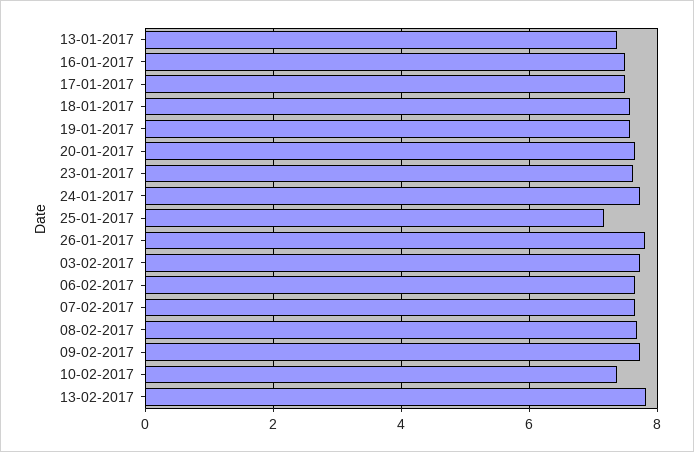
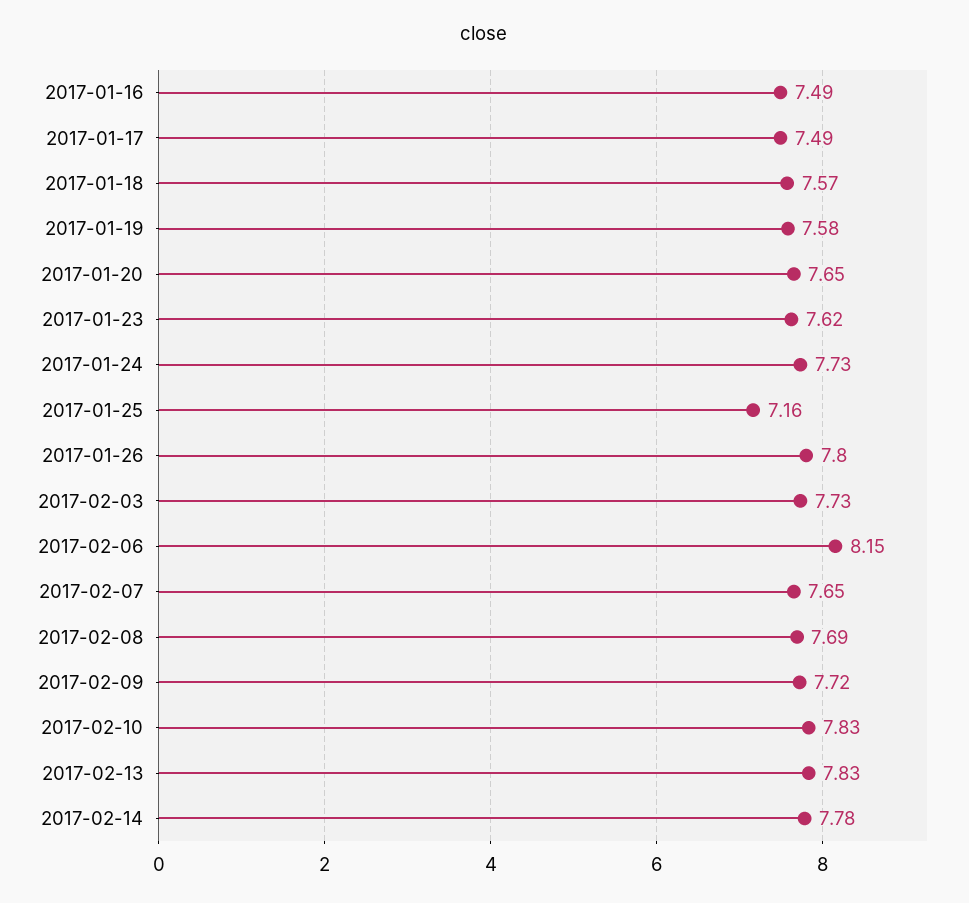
13-01-2017: 7.4 -> none
06-02-2017: 7.6 -> 8.15
10-02-2017: 7.4 -> 7.83
2017-02-14: none -> 7.78

